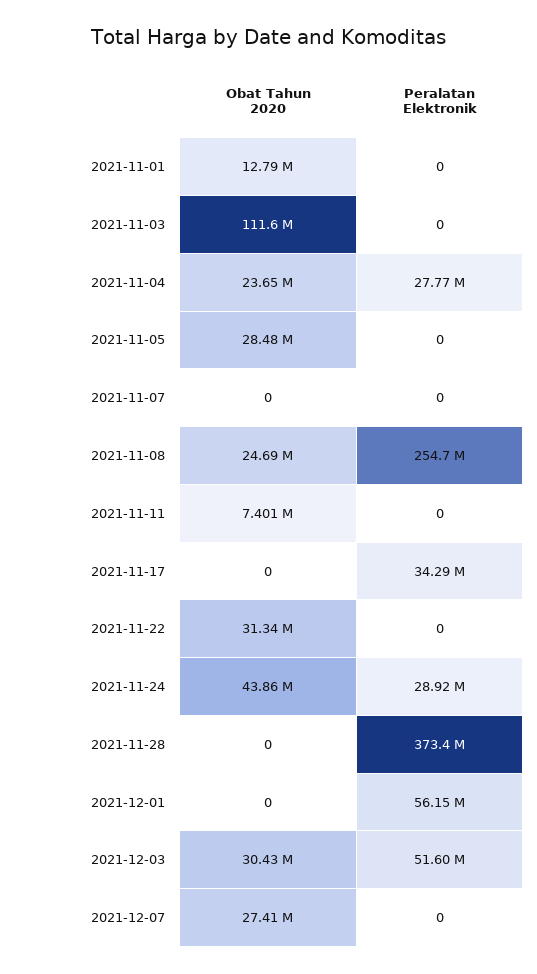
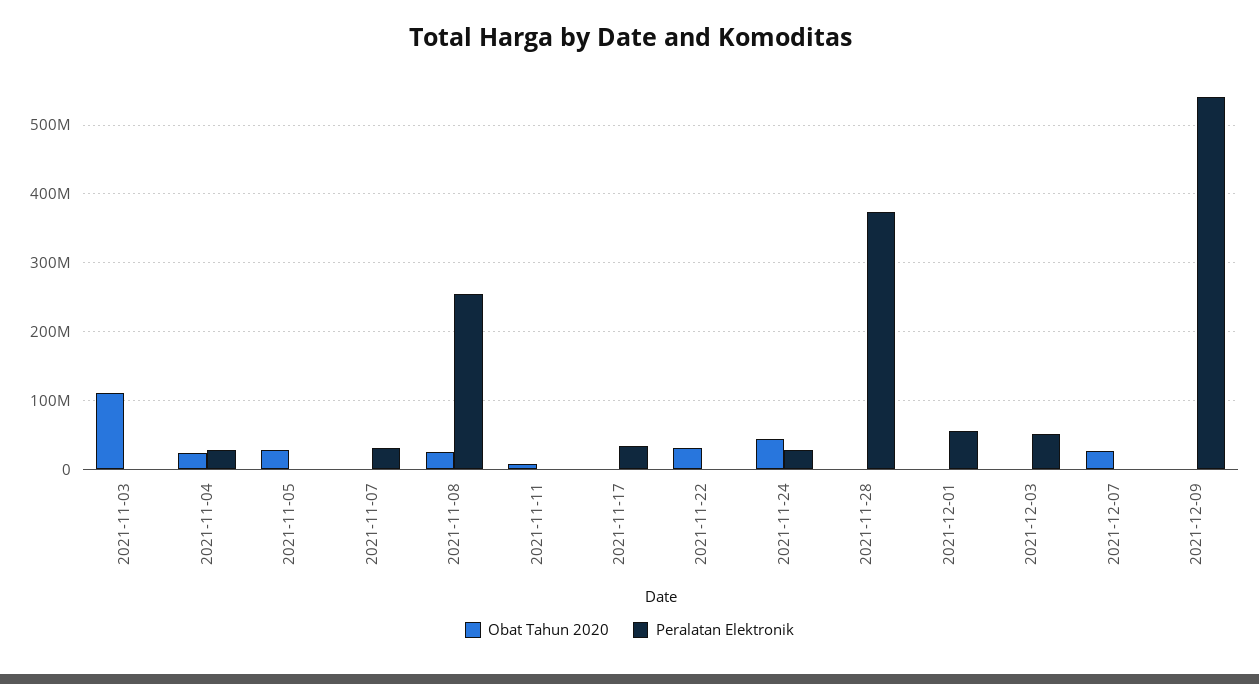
Obat Tahun 2020, 2021-11-01: 12790000 -> none
Peralatan Elektronik, 2021-11-01: 0 -> none
Peralatan Elektronik, 2021-11-07: 0 -> 30000000
Obat Tahun 2020, 2021-12-03: 30430000 -> 0
Obat Tahun 2020, 2021-12-09: none -> 0
Peralatan Elektronik, 2021-12-09: none -> 540000000

